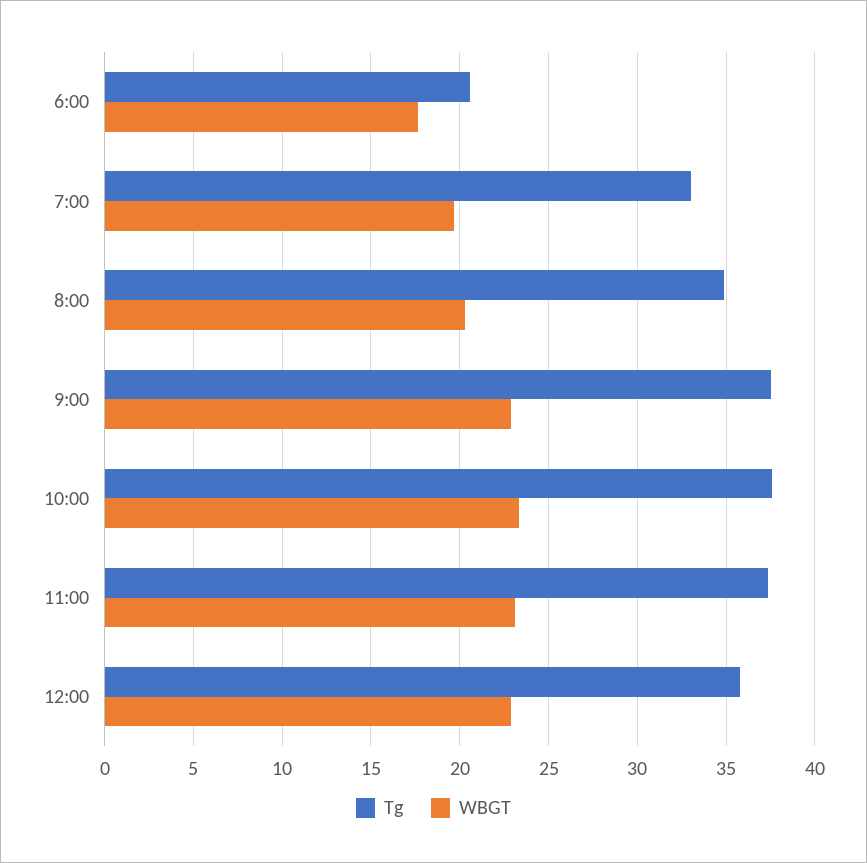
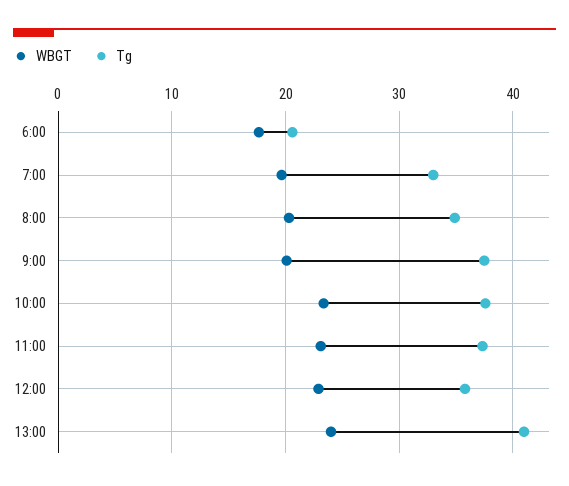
WBGT, 9:00: 23 -> 20
WBGT, 13:00: none -> 24
Tg, 13:00: none -> 41

